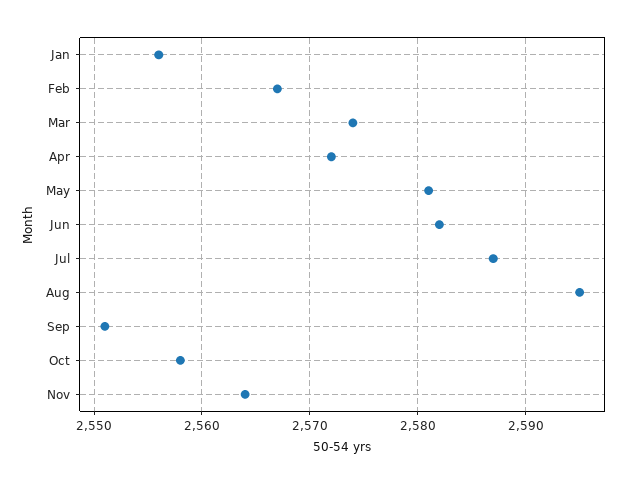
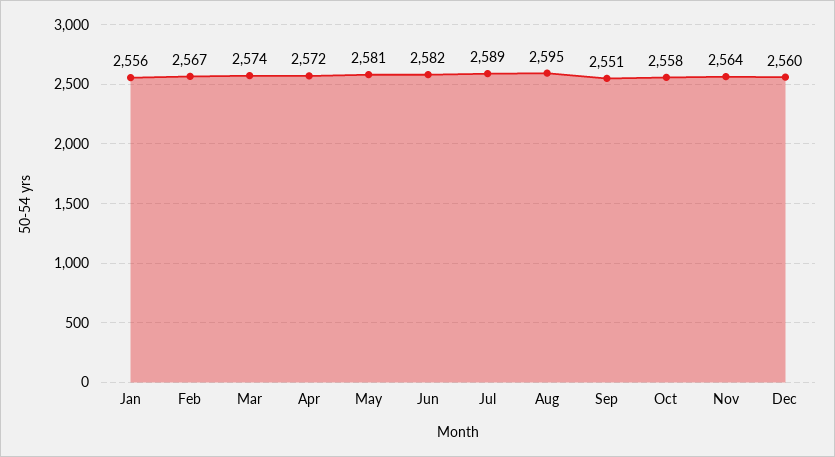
Jul: 2587 -> 2589
Dec: none -> 2560

